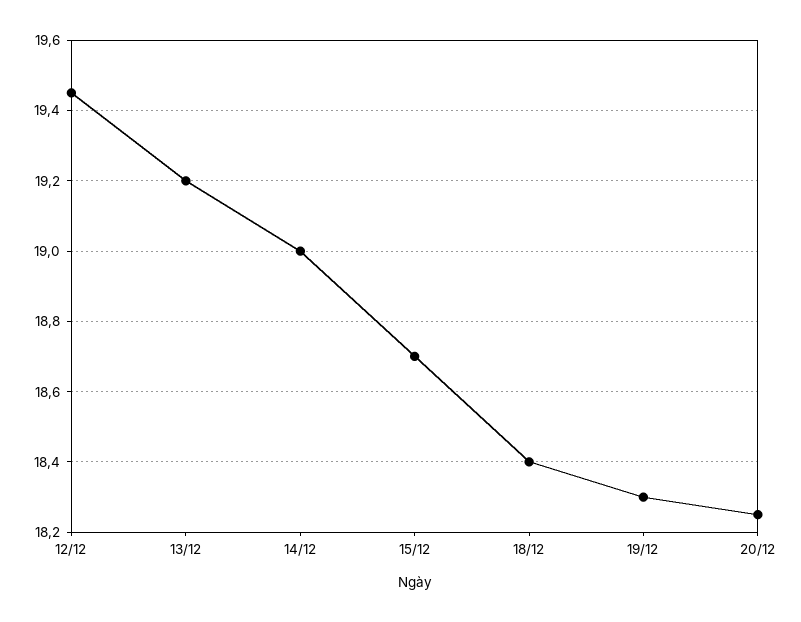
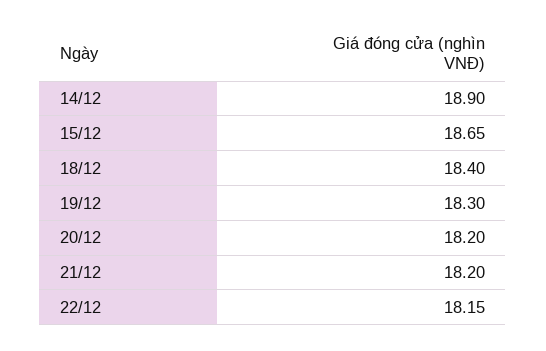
12/12: 19.45 -> none
13/12: 19.2 -> none
14/12: 19 -> 18.9
15/12: 18.7 -> 18.65
20/12: 18.25 -> 18.2
21/12: none -> 18.2
22/12: none -> 18.15

